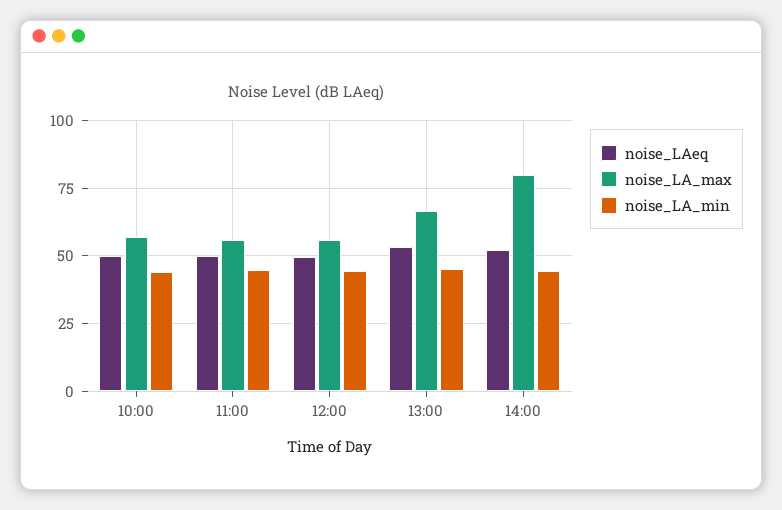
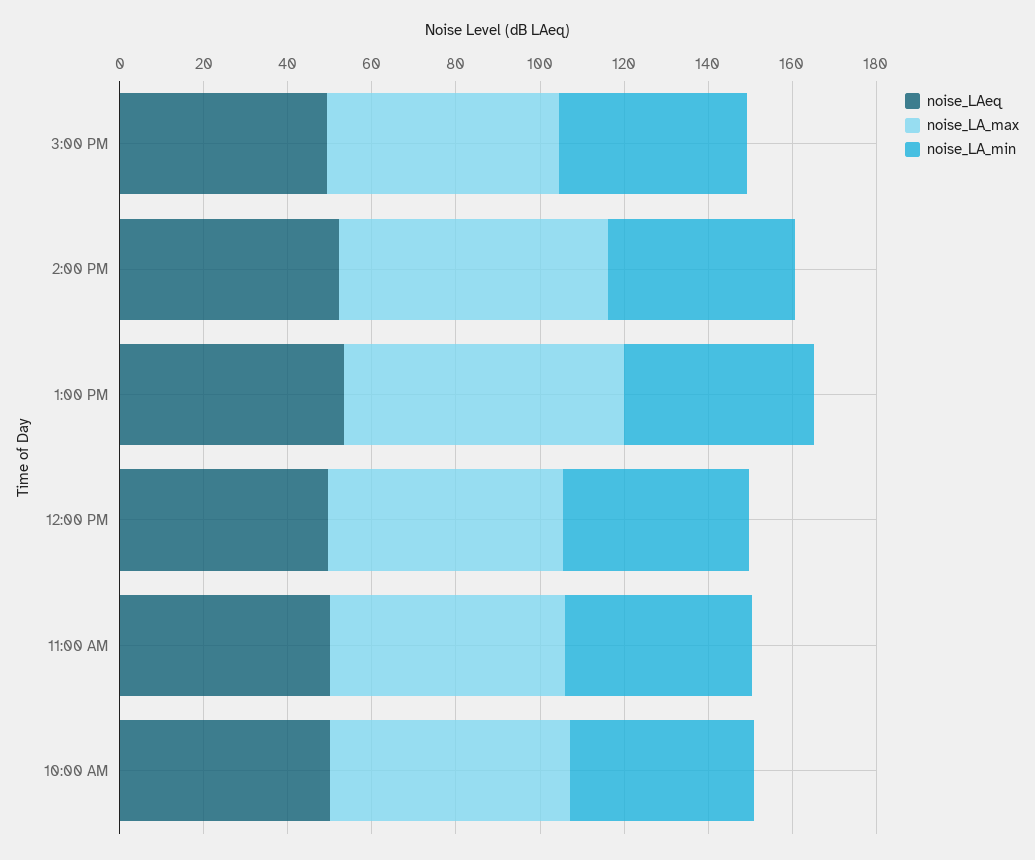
noise_LA_max, 14:00: 80 -> 65
noise_LAeq, 3:00 PM: none -> 50
noise_LA_max, 3:00 PM: none -> 55
noise_LA_min, 3:00 PM: none -> 45

